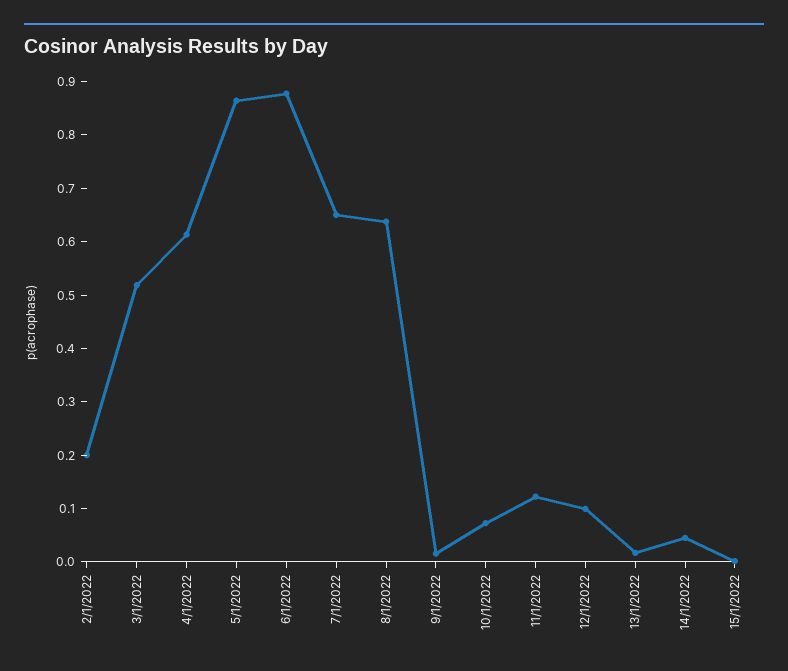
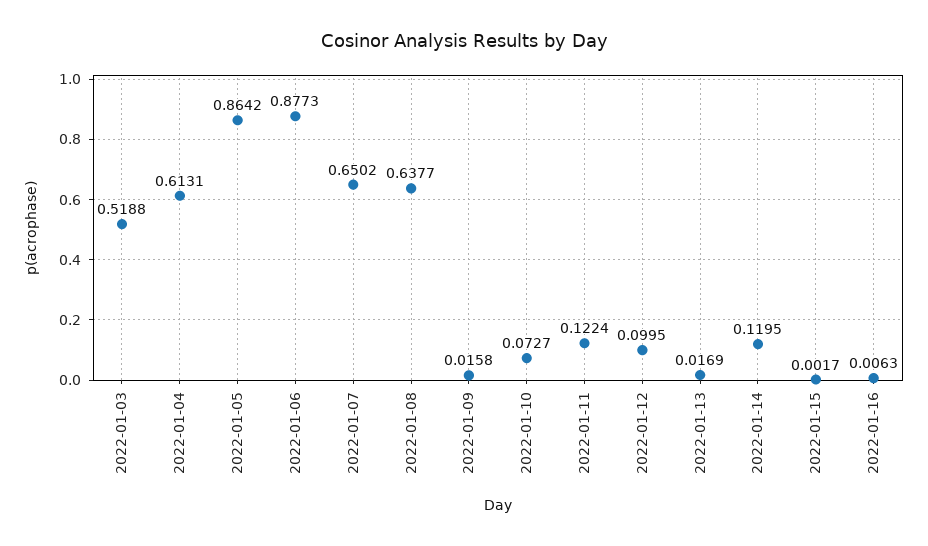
2/1/2022: 0.2 -> none
14/1/2022: 0.04 -> 0.1195
2022-01-16: none -> 0.0063

